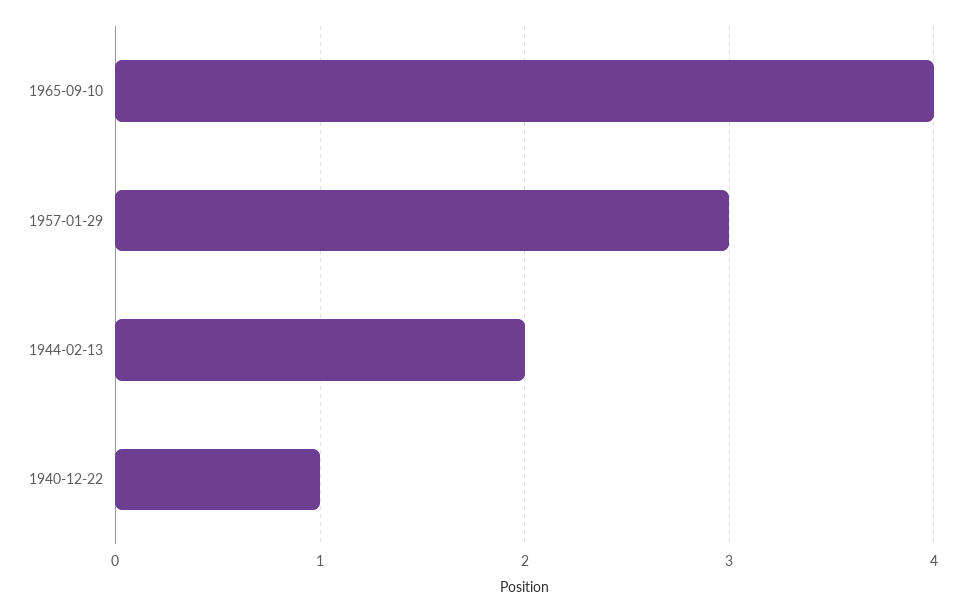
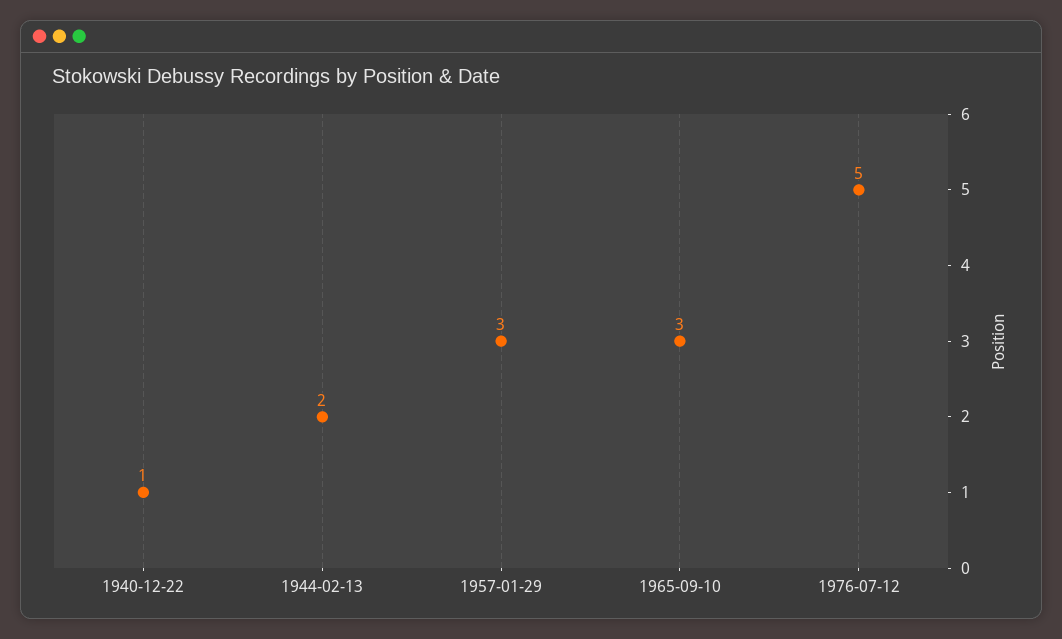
1965-09-10: 4 -> 3
1976-07-12: none -> 5

